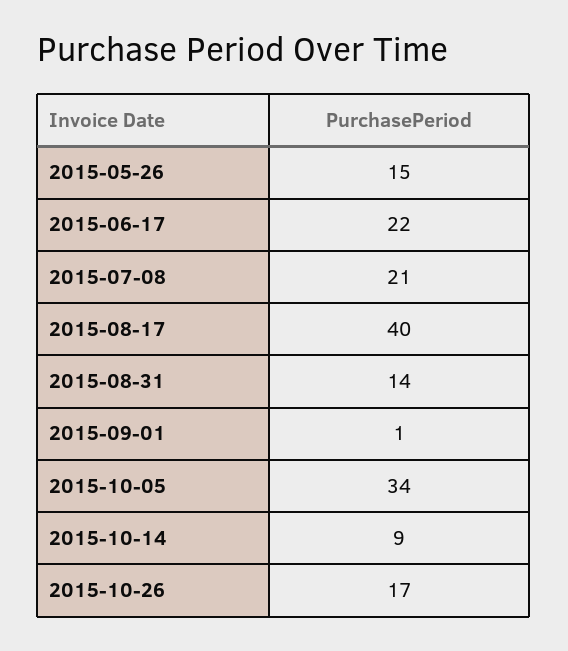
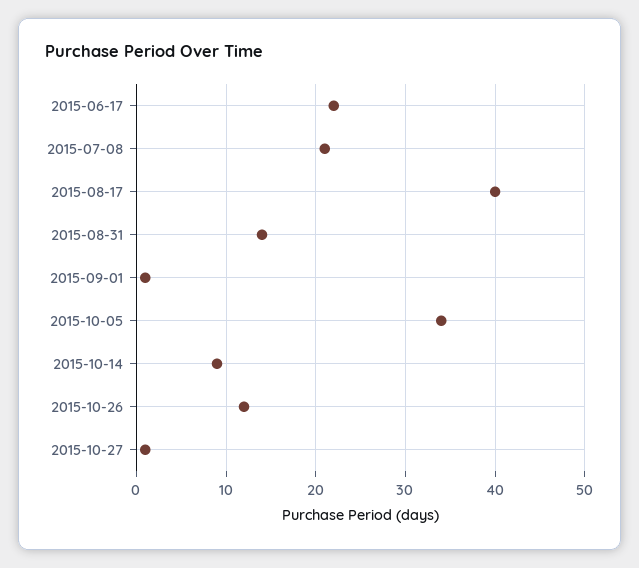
2015-05-26: 15 -> none
2015-10-26: 17 -> 12
2015-10-27: none -> 1

